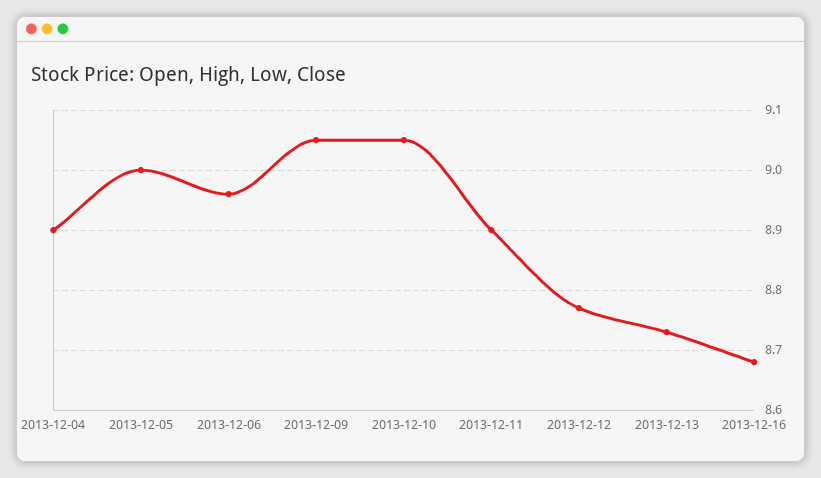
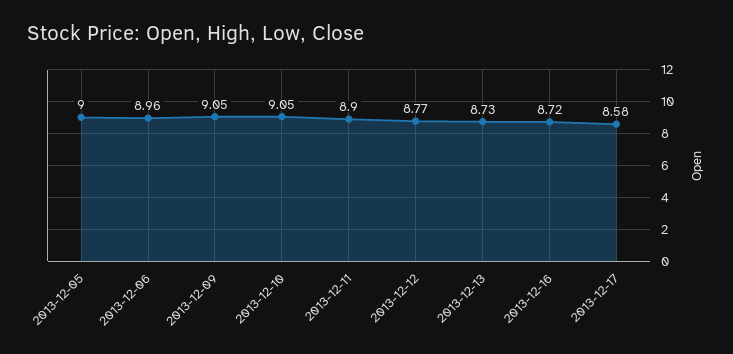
2013-12-04: 8.9 -> none
2013-12-16: 8.68 -> 8.72
2013-12-17: none -> 8.58

